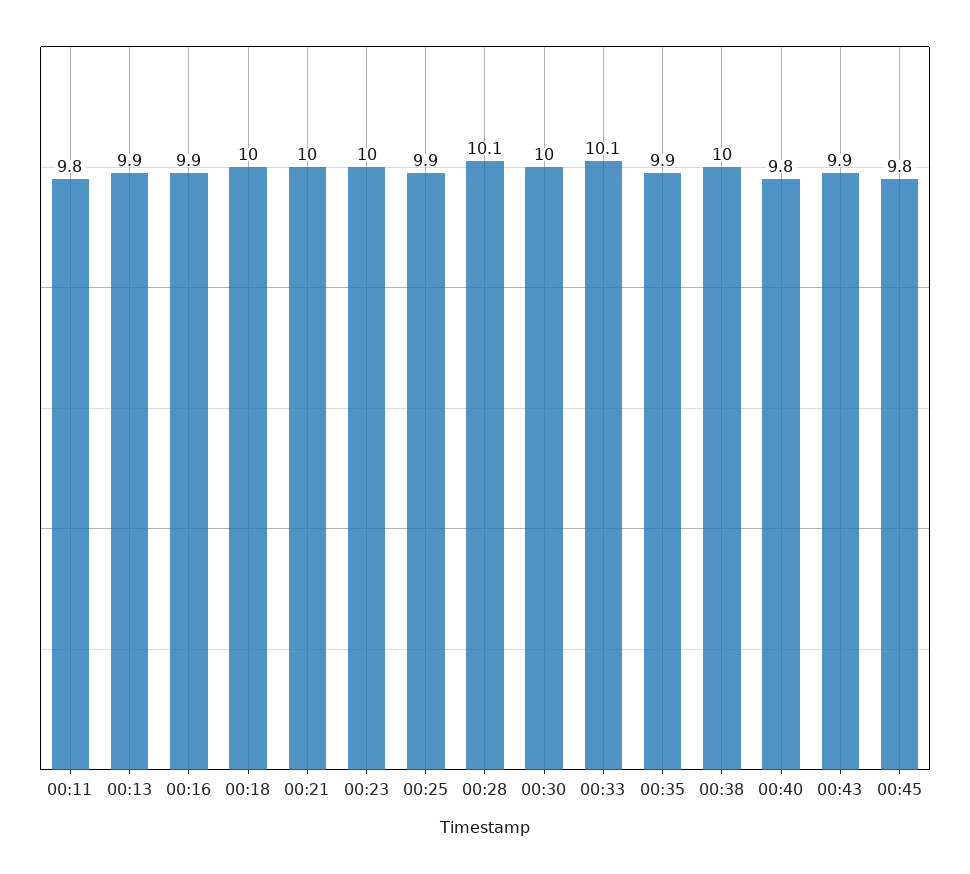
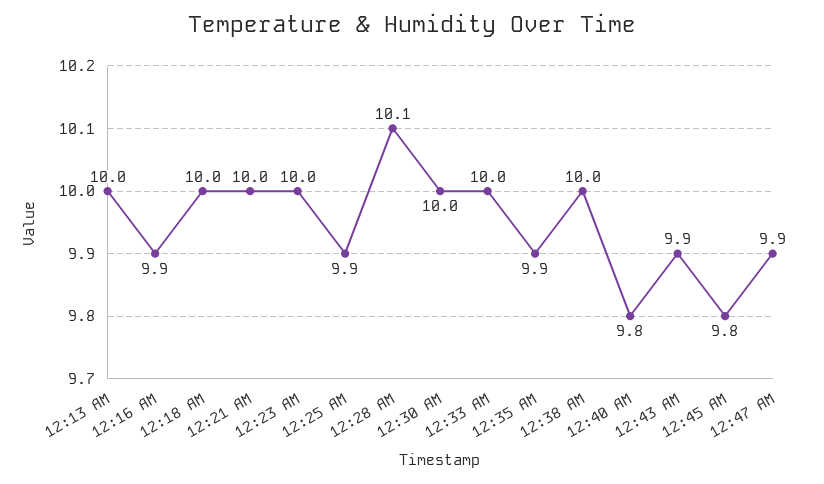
00:11: 9.8 -> none
00:13: 9.9 -> 10
00:33: 10.1 -> 10
12:47 AM: none -> 9.9

